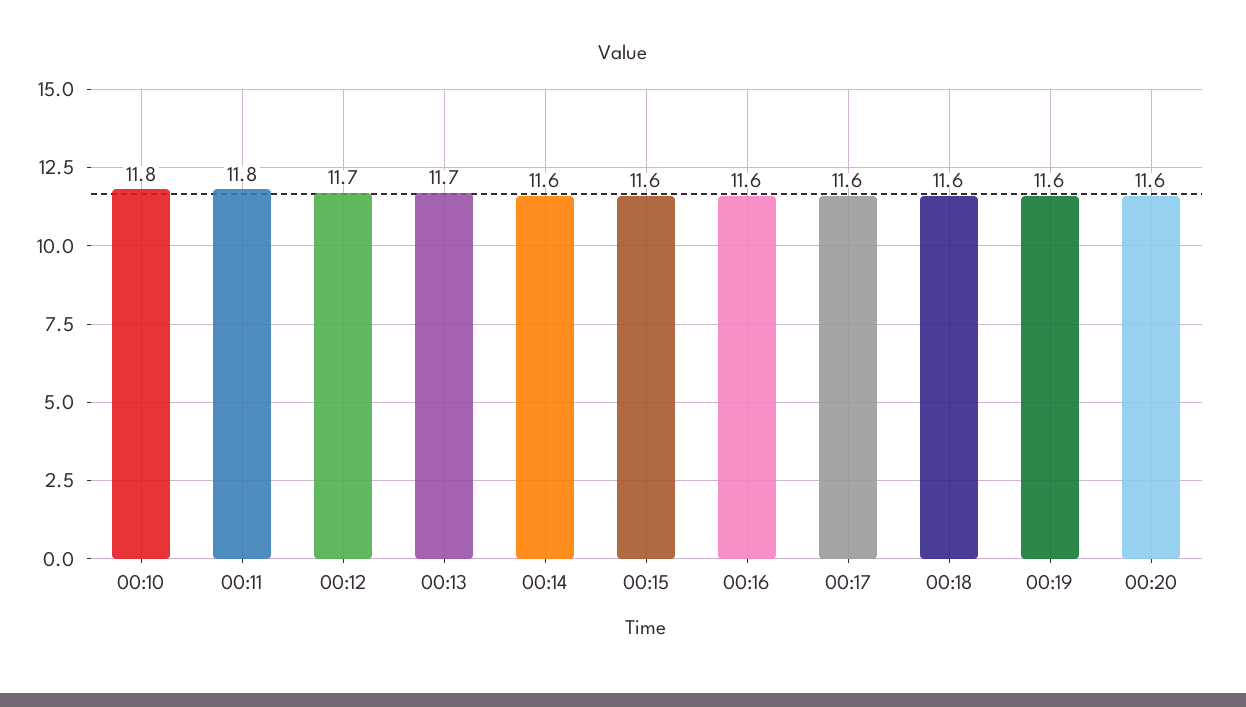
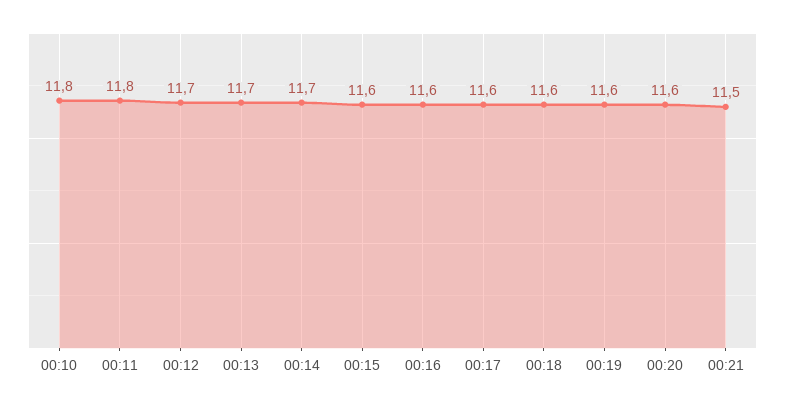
00:14: 11.6 -> 11.7
00:21: none -> 11.5

